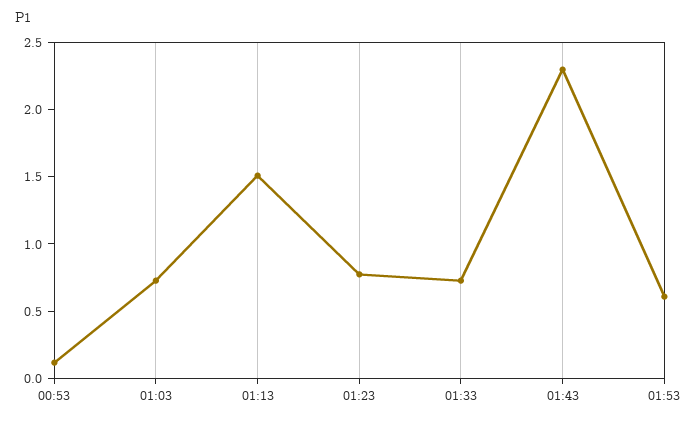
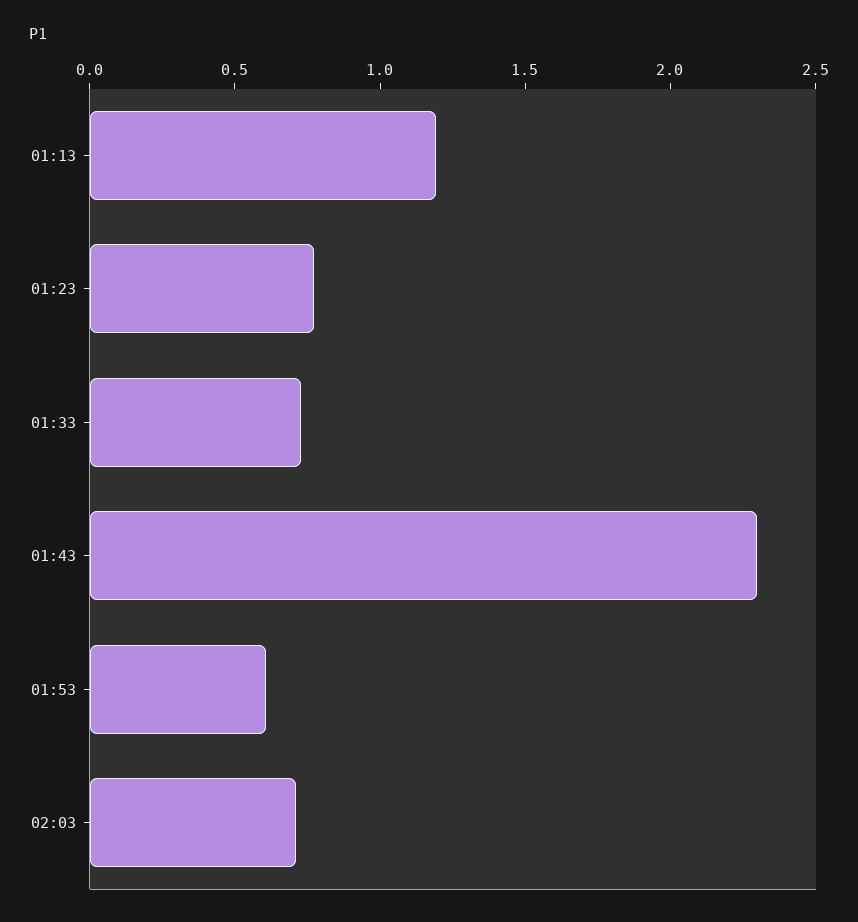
00:53: 0.1 -> none
01:03: 0.7 -> none
01:13: 1.5 -> 1.2
02:03: none -> 0.7

